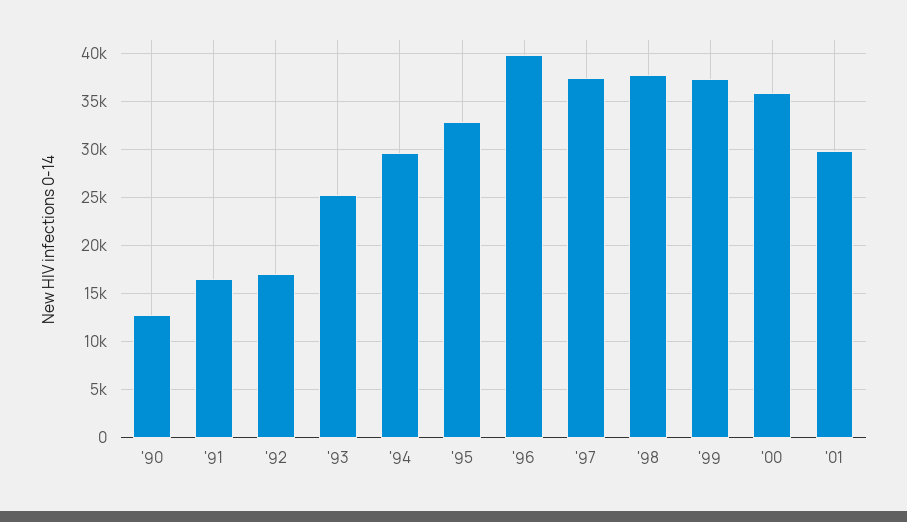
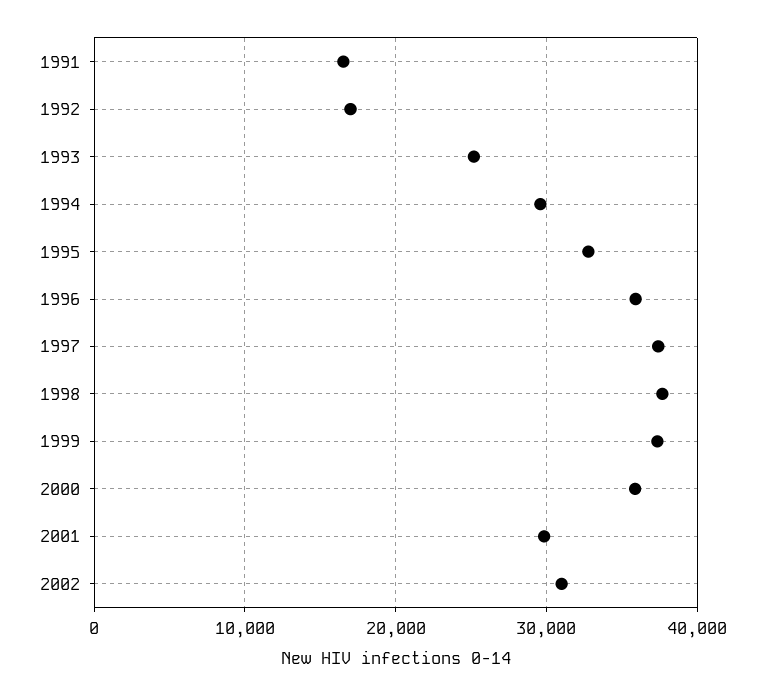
'90: 13000 -> none
'96: 40000 -> 36000
2002: none -> 31000

